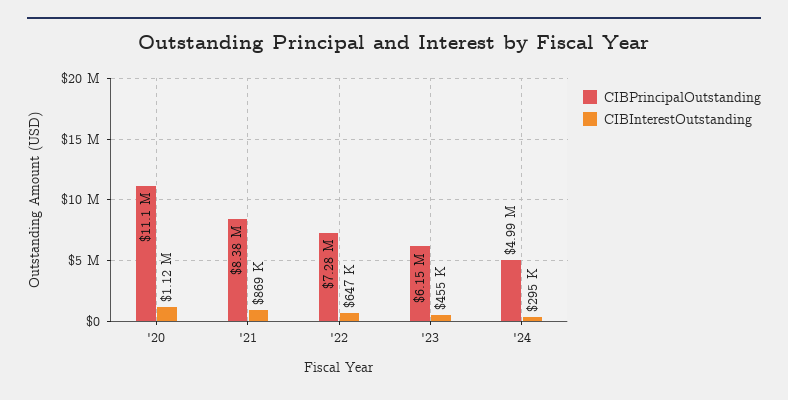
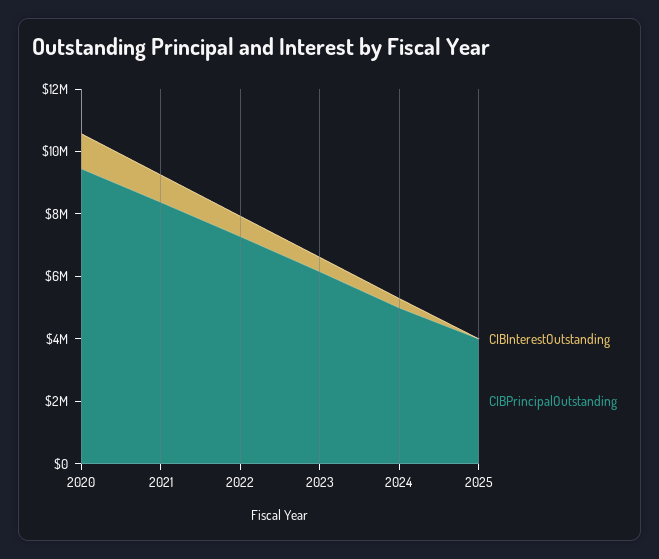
CIBPrincipalOutstanding, '20: 11100000 -> 9500000
CIBInterestOutstanding, 2025: none -> 0
CIBPrincipalOutstanding, 2025: none -> 4000000

